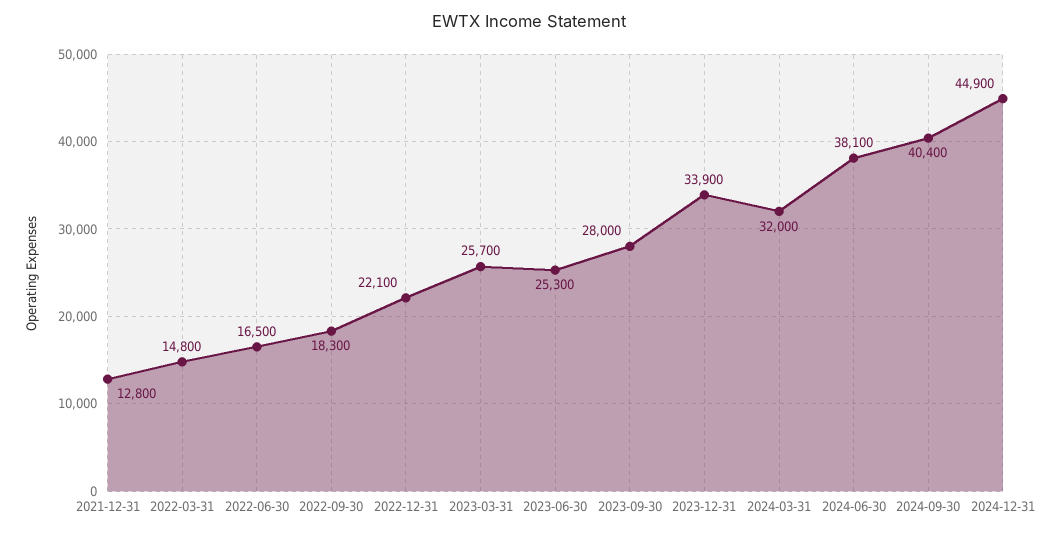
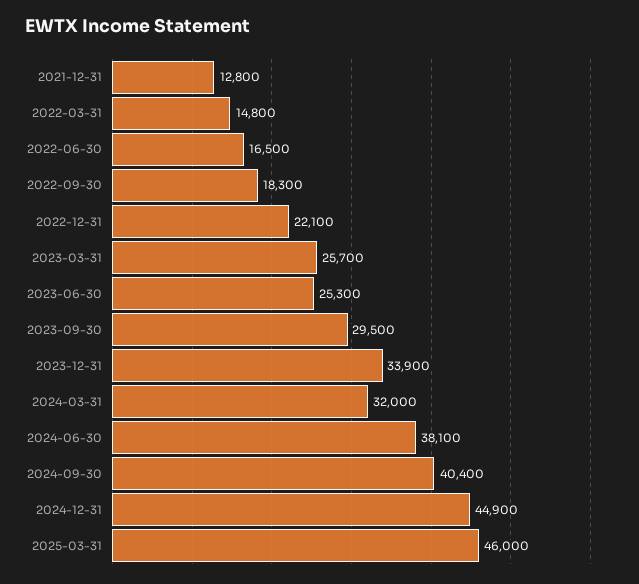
2023-09-30: 28000 -> 29500
2025-03-31: none -> 46000

